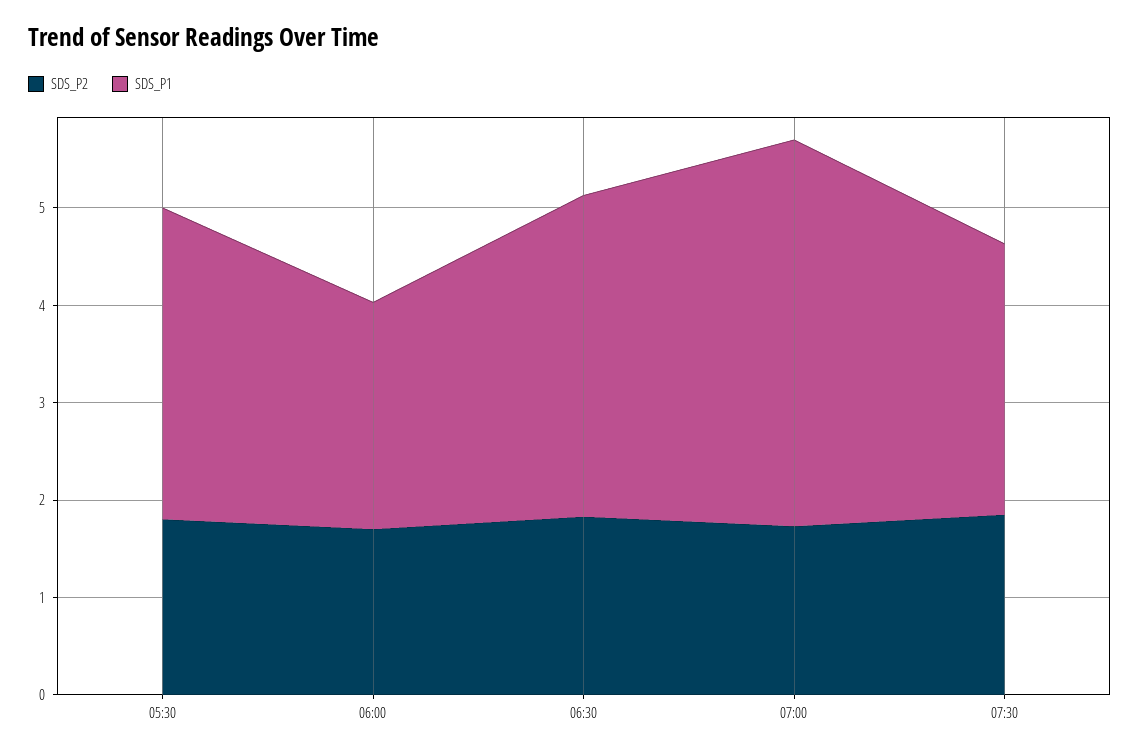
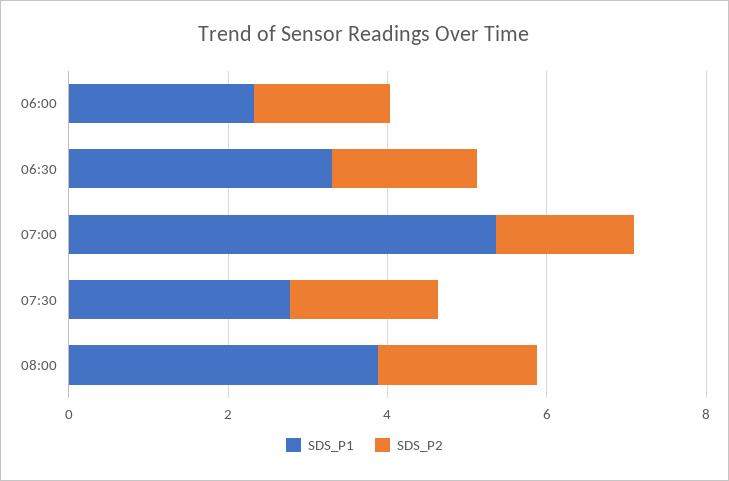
SDS_P2, 05:30: 1.8 -> none
SDS_P1, 05:30: 3.2 -> none
SDS_P1, 07:00: 4 -> 5.5
SDS_P1, 08:00: none -> 4
SDS_P2, 08:00: none -> 2

